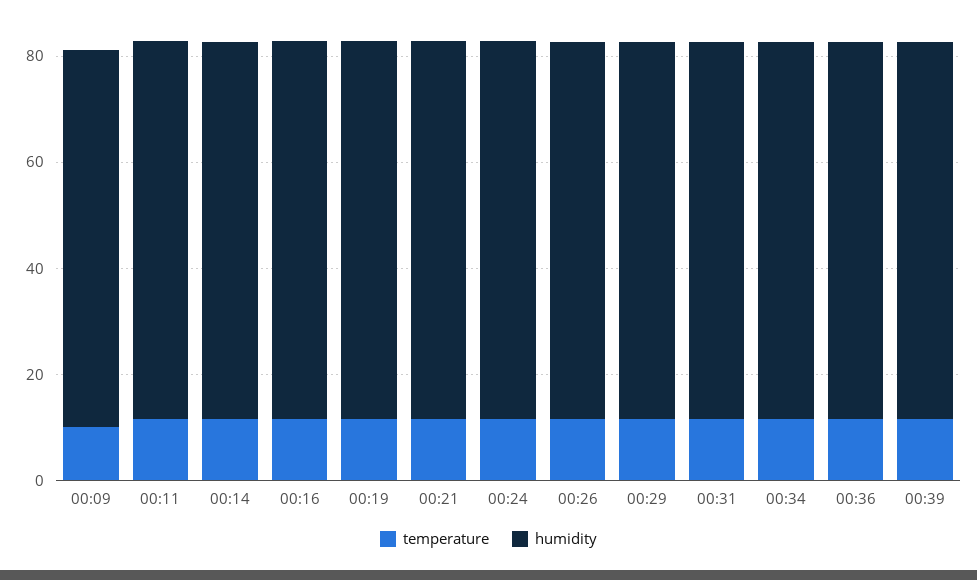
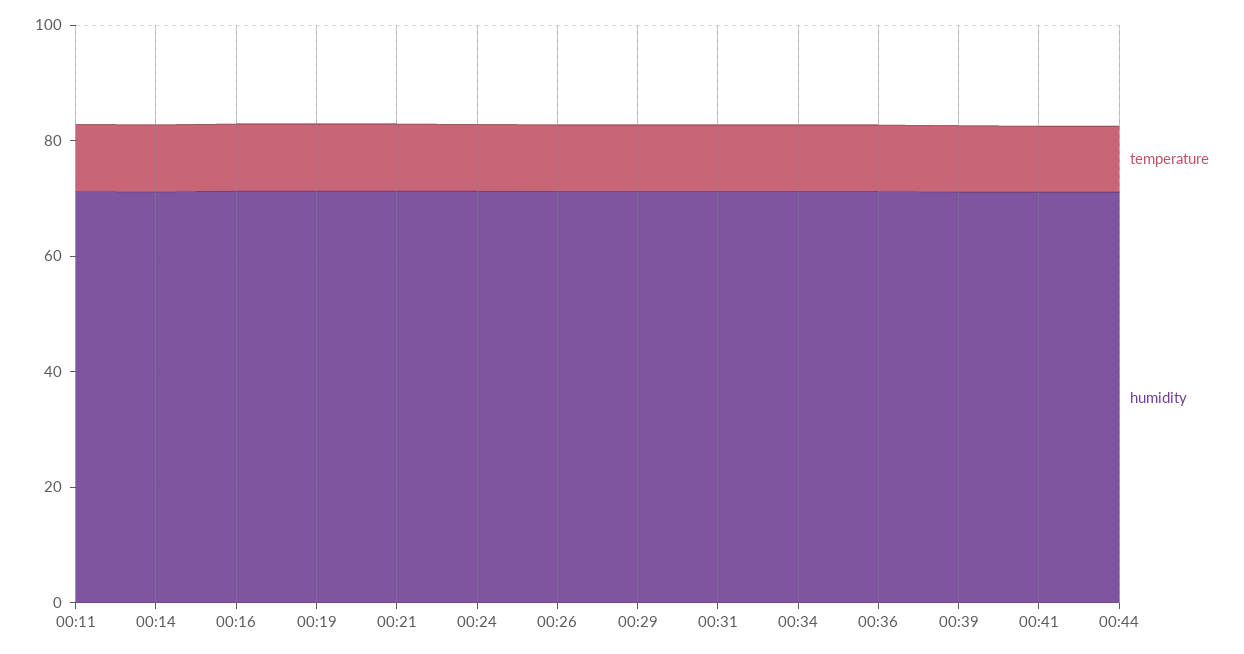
temperature, 00:09: 10 -> none
humidity, 00:09: 70 -> none
temperature, 00:41: none -> 10
humidity, 00:41: none -> 70
temperature, 00:44: none -> 10
humidity, 00:44: none -> 70

